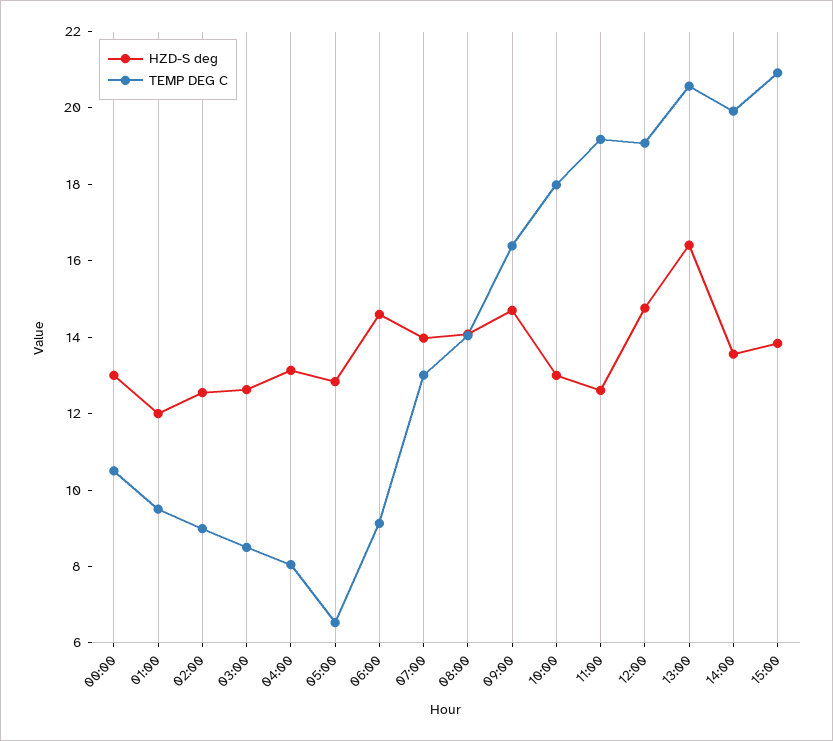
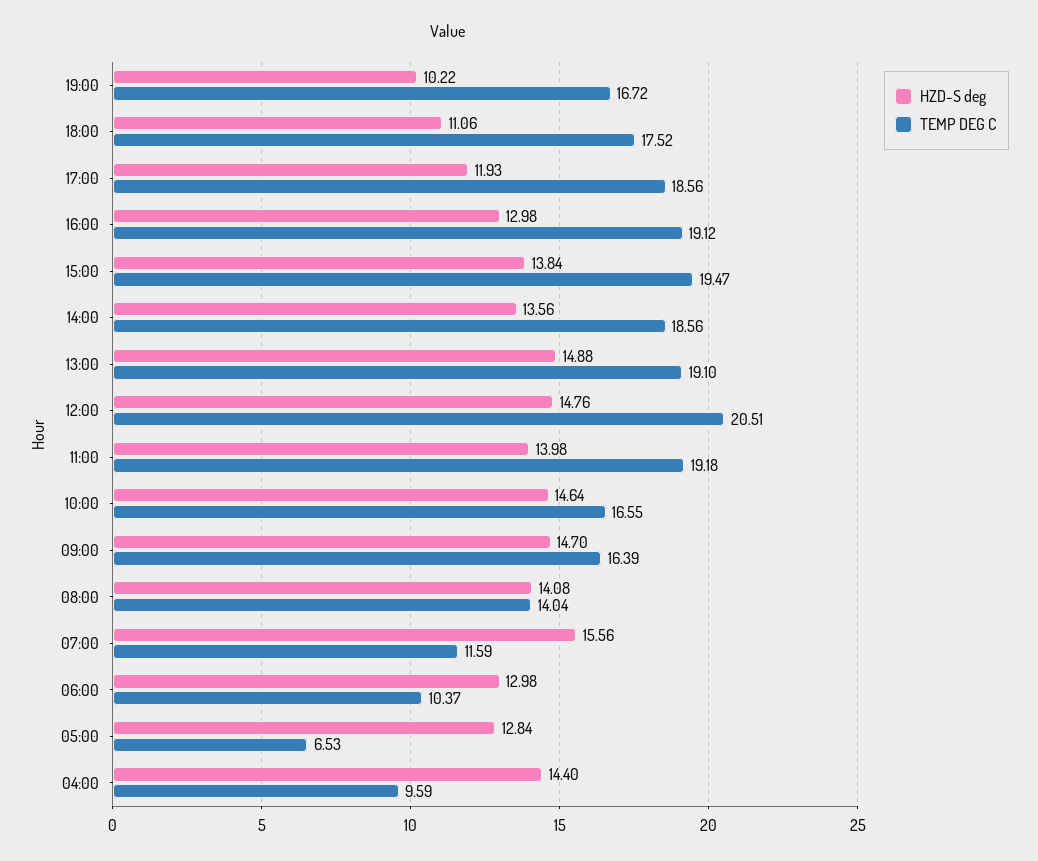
HZD-S deg, 00:00: 13 -> none
TEMP DEG C, 00:00: 10.5 -> none
HZD-S deg, 01:00: 12 -> none
TEMP DEG C, 01:00: 9.5 -> none
HZD-S deg, 02:00: 12.5 -> none
TEMP DEG C, 02:00: 9 -> none
HZD-S deg, 03:00: 12.5 -> none
TEMP DEG C, 03:00: 8.5 -> none
HZD-S deg, 04:00: 13 -> 14.4
TEMP DEG C, 04:00: 8 -> 9.59
HZD-S deg, 06:00: 14.5 -> 12.98
TEMP DEG C, 06:00: 9 -> 10.37
HZD-S deg, 07:00: 14 -> 15.56
TEMP DEG C, 07:00: 13 -> 11.59
HZD-S deg, 10:00: 13 -> 14.64
TEMP DEG C, 10:00: 18 -> 16.55
HZD-S deg, 11:00: 12.5 -> 13.98
TEMP DEG C, 12:00: 19 -> 20.51
HZD-S deg, 13:00: 16.5 -> 14.88
TEMP DEG C, 13:00: 20.5 -> 19.1
TEMP DEG C, 14:00: 20 -> 18.56
TEMP DEG C, 15:00: 21 -> 19.47
HZD-S deg, 19:00: none -> 10.22
TEMP DEG C, 19:00: none -> 16.72
HZD-S deg, 18:00: none -> 11.06
TEMP DEG C, 18:00: none -> 17.52
HZD-S deg, 17:00: none -> 11.93
TEMP DEG C, 17:00: none -> 18.56
HZD-S deg, 16:00: none -> 12.98
TEMP DEG C, 16:00: none -> 19.12

